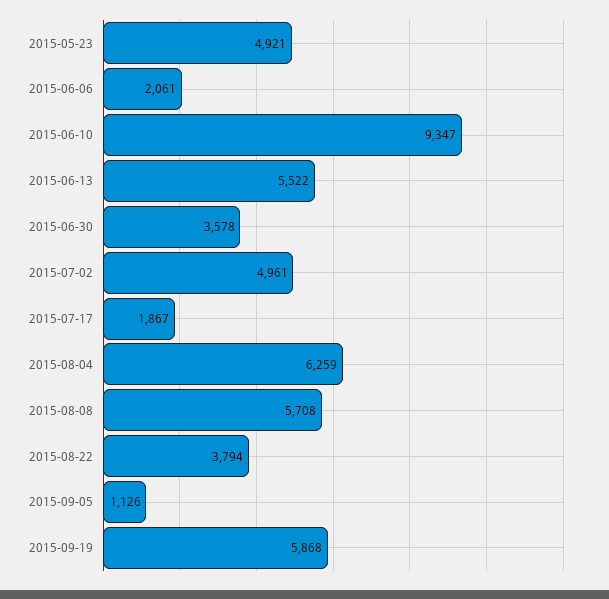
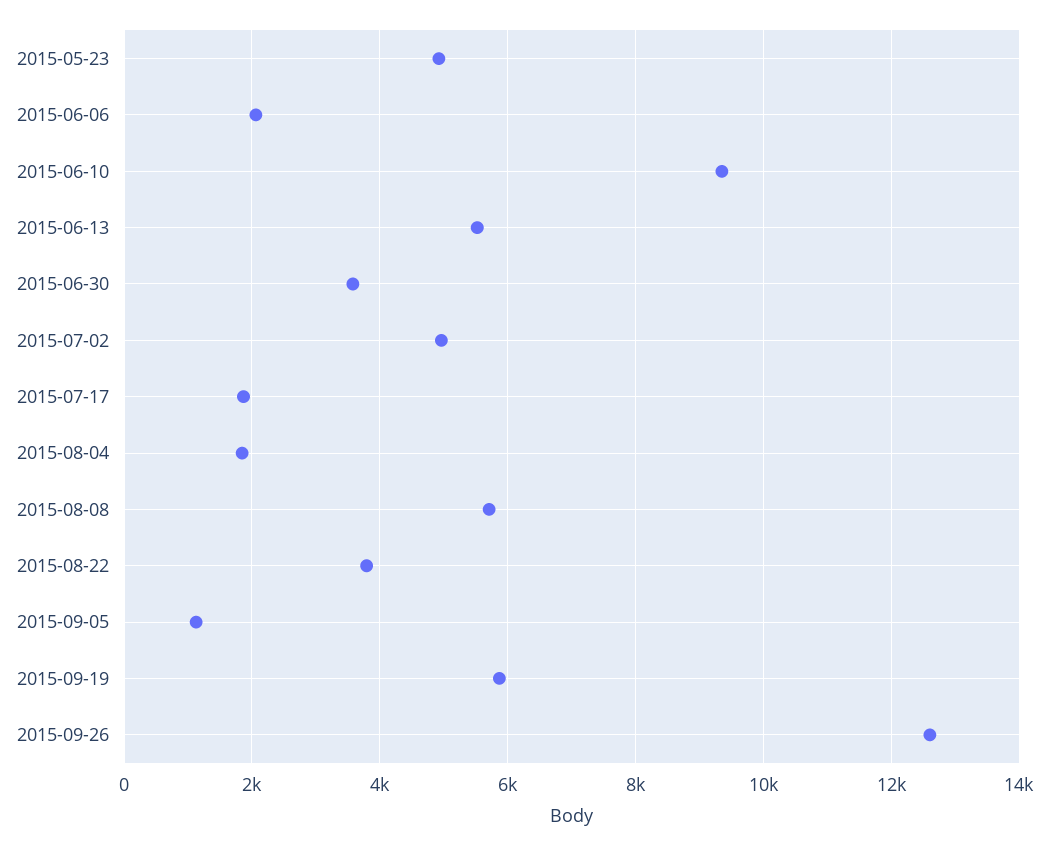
2015-08-04: 6259 -> 1800
2015-09-26: none -> 12600

